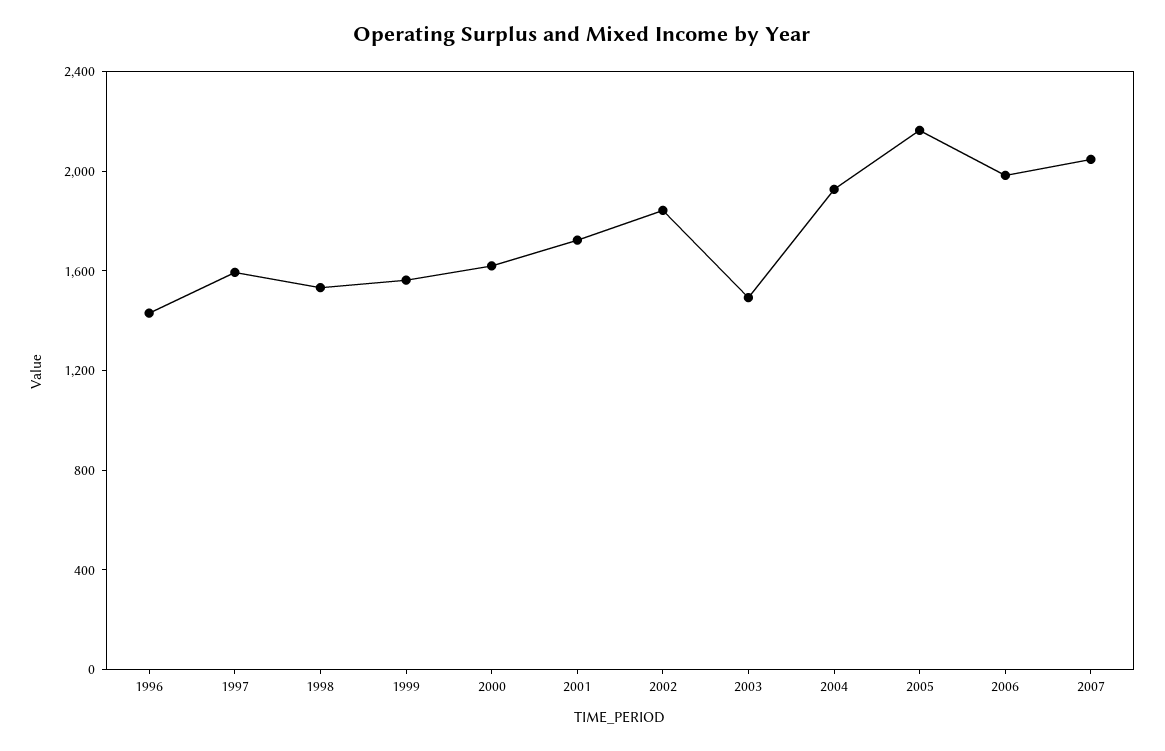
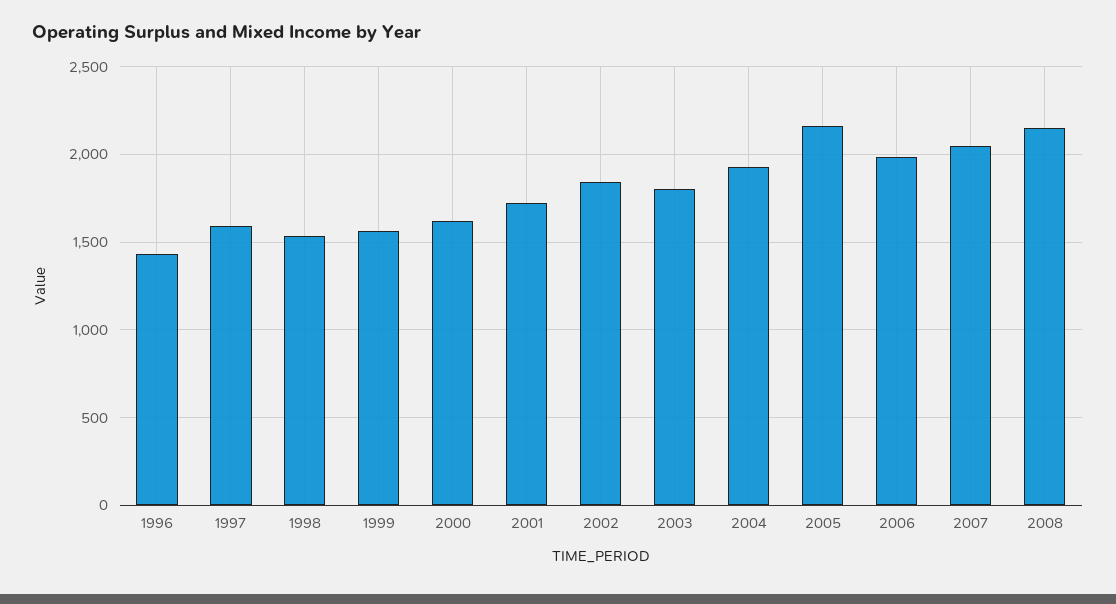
2003: 1500 -> 1800
2008: none -> 2150

